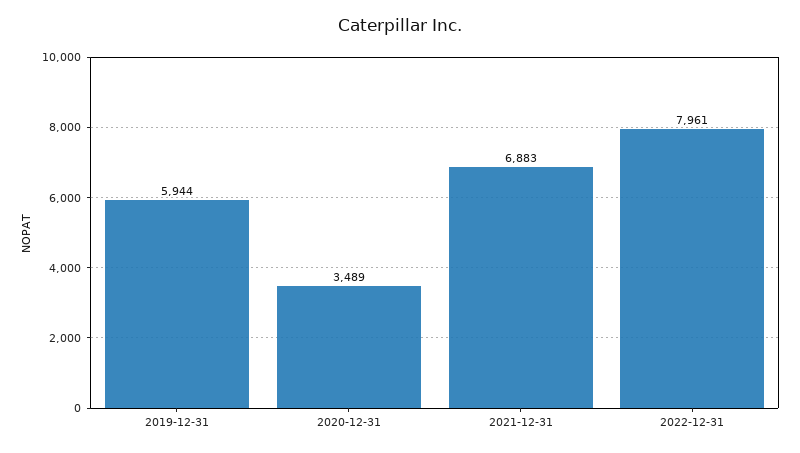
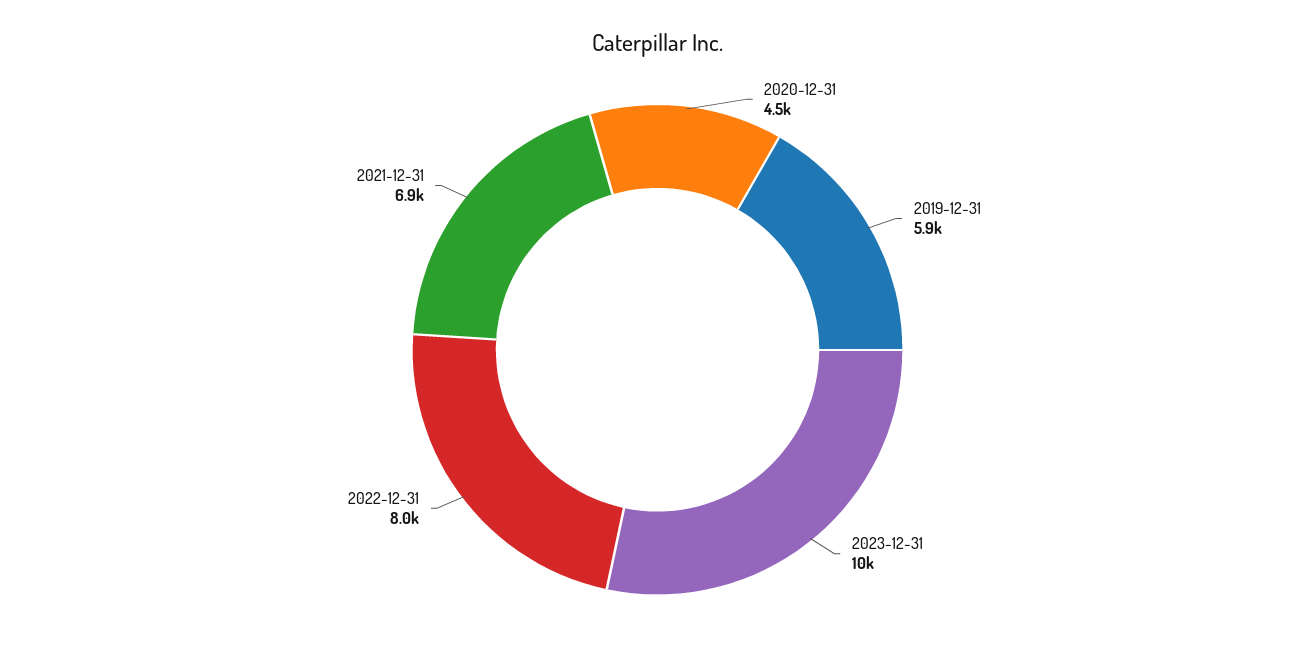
2020-12-31: 3489 -> 4500
2023-12-31: none -> 10000

